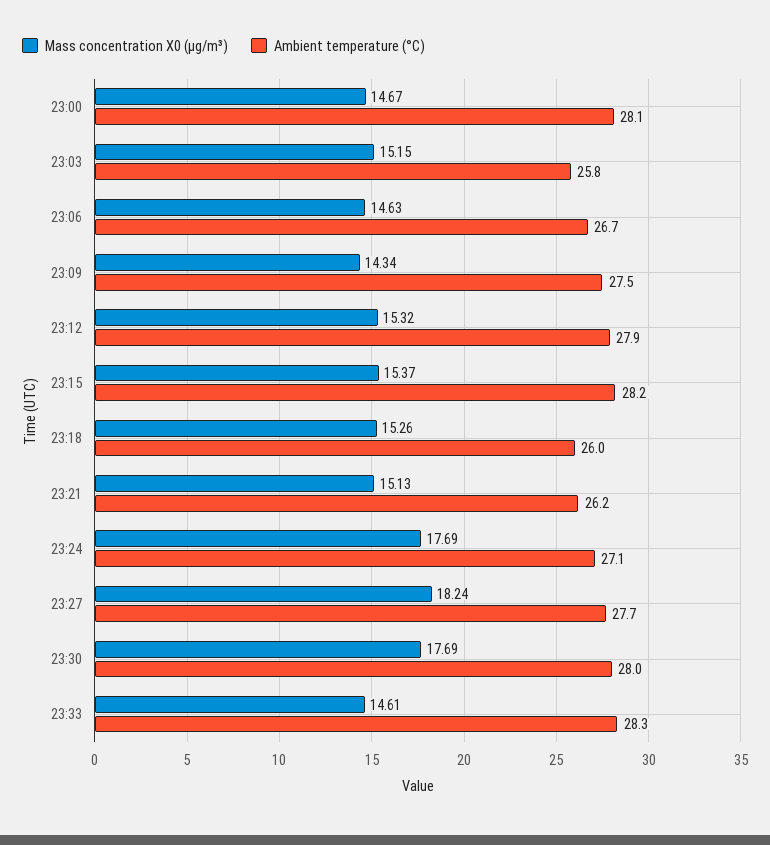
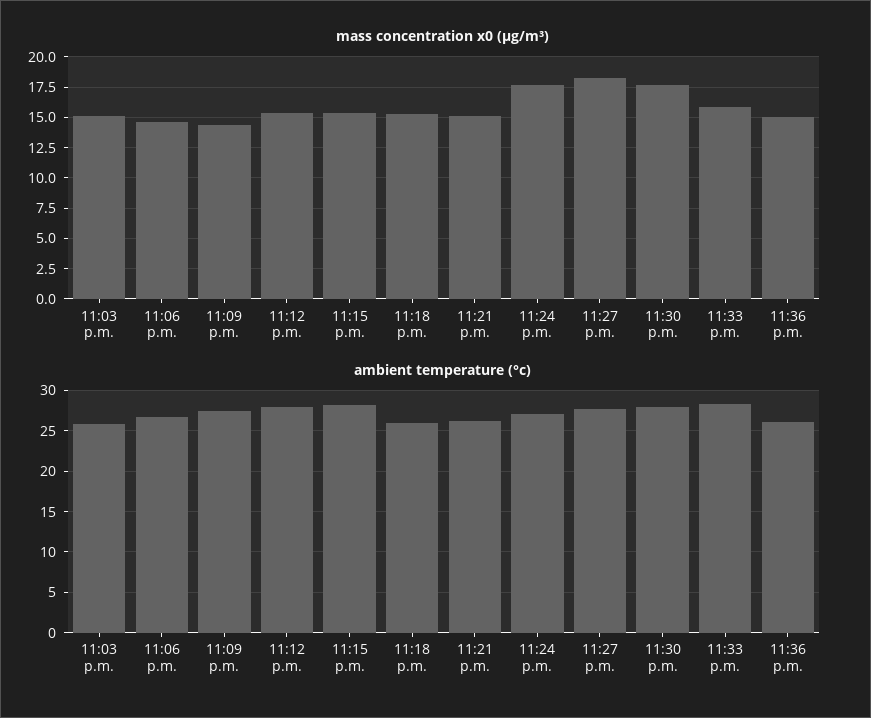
Mass concentration X0 (μg/m³), 23:00: 14.67 -> none
Ambient temperature (°C), 23:00: 28.1 -> none
Mass concentration X0 (μg/m³), 23:33: 14.61 -> 16
Mass concentration X0 (μg/m³), 11:36 p.m.: none -> 15
Ambient temperature (°C), 11:36 p.m.: none -> 26

